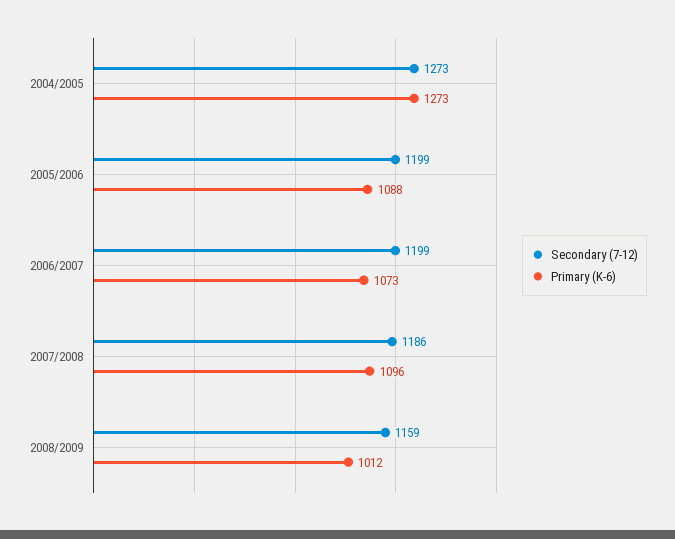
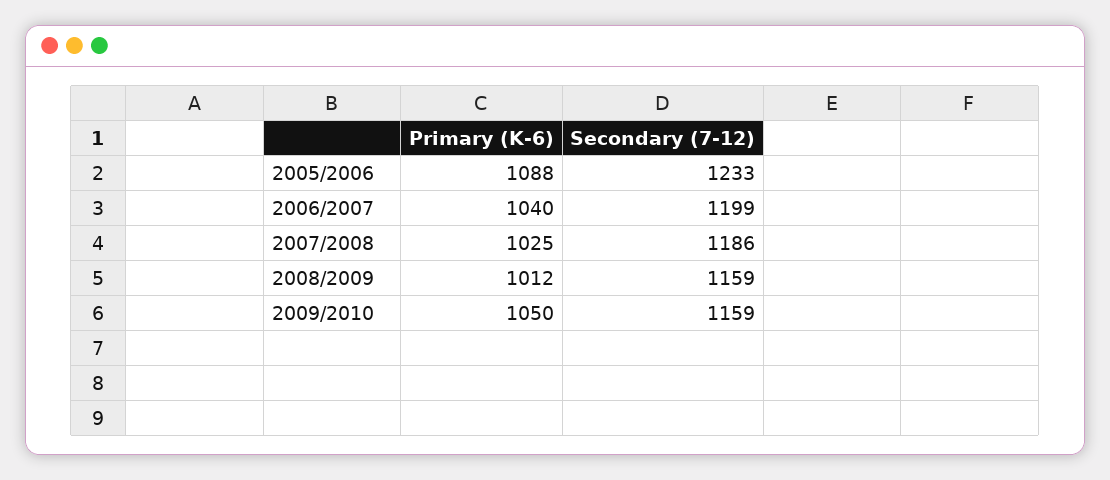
Secondary (7-12), 2004/2005: 1273 -> none
Primary (K-6), 2004/2005: 1273 -> none
Secondary (7-12), 2005/2006: 1199 -> 1233
Primary (K-6), 2006/2007: 1073 -> 1040
Primary (K-6), 2007/2008: 1096 -> 1025
Primary (K-6), 2009/2010: none -> 1050
Secondary (7-12), 2009/2010: none -> 1159

